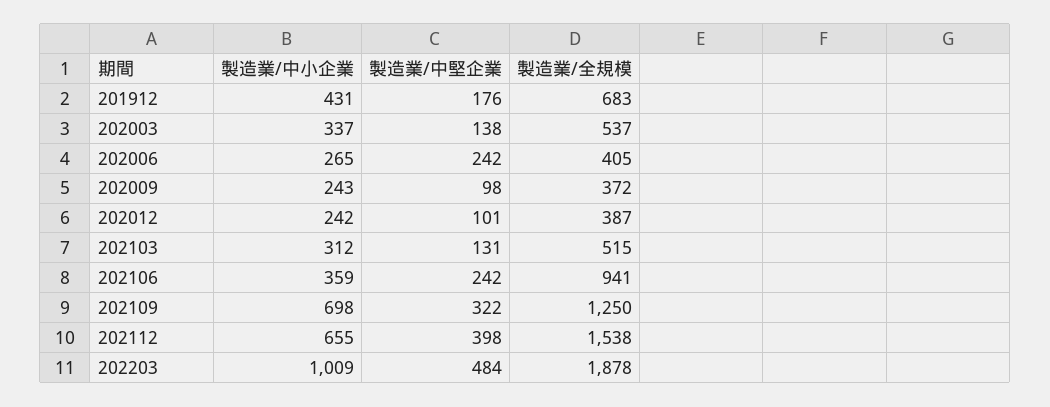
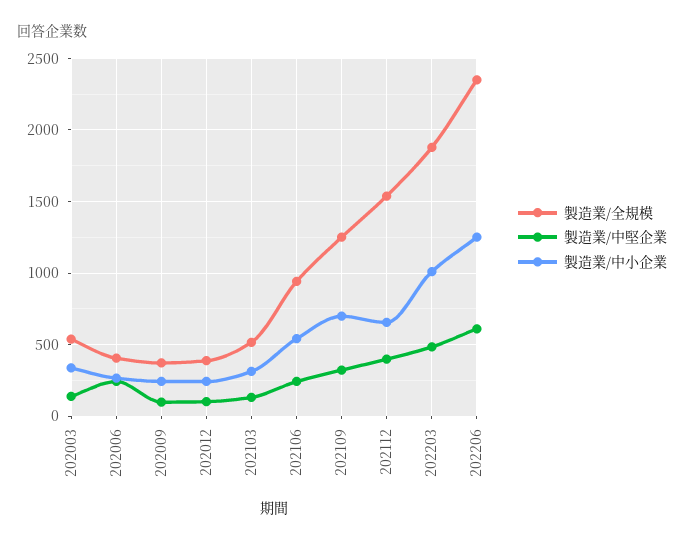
製造業/中小企業, 201912: 431 -> none
製造業/中堅企業, 201912: 176 -> none
製造業/全規模, 201912: 683 -> none
製造業/中小企業, 202106: 359 -> 550
製造業/全規模, 202206: none -> 2350
製造業/中堅企業, 202206: none -> 600
製造業/中小企業, 202206: none -> 1250

